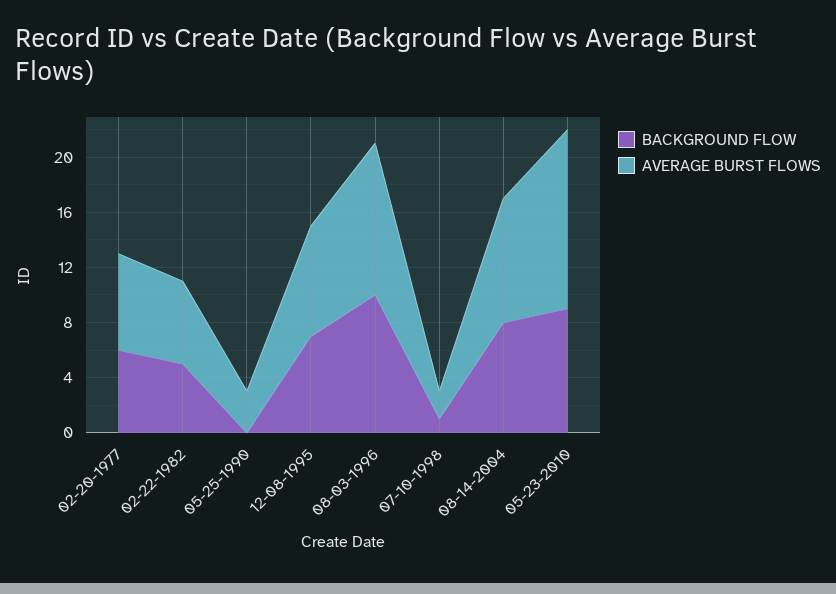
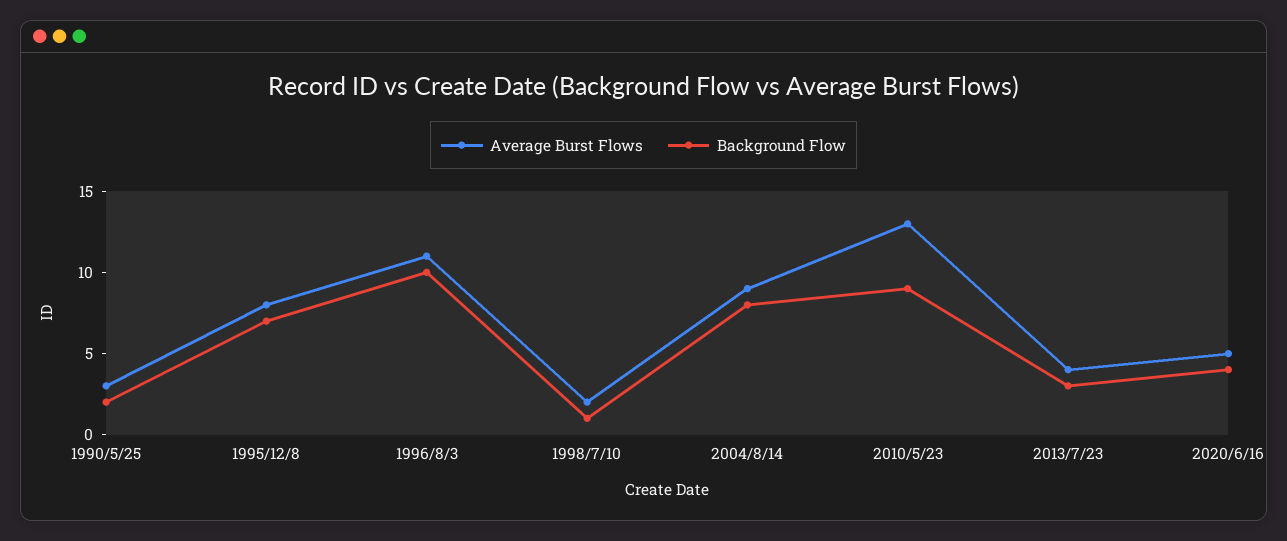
BACKGROUND FLOW, 02-20-1977: 6 -> none
AVERAGE BURST FLOWS, 02-20-1977: 7 -> none
BACKGROUND FLOW, 02-22-1982: 5 -> none
AVERAGE BURST FLOWS, 02-22-1982: 6 -> none
BACKGROUND FLOW, 05-25-1990: 0 -> 2
AVERAGE BURST FLOWS, 2013/7/23: none -> 4
BACKGROUND FLOW, 2013/7/23: none -> 3
AVERAGE BURST FLOWS, 2020/6/16: none -> 5
BACKGROUND FLOW, 2020/6/16: none -> 4

